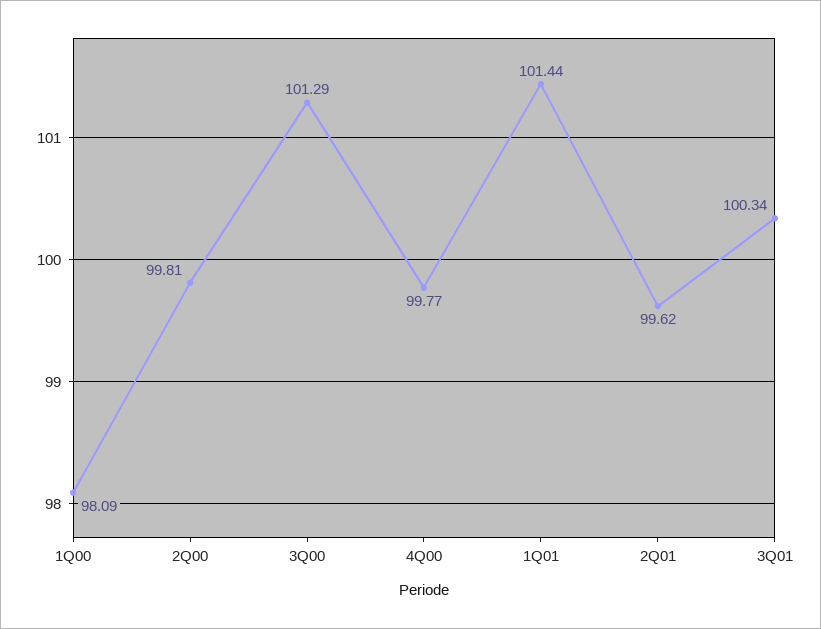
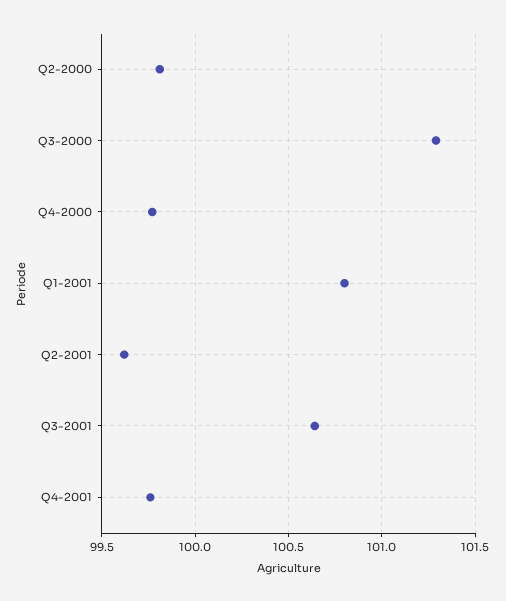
1Q00: 98.09 -> none
1Q01: 101.44 -> 100.8
3Q01: 100.34 -> 100.65
Q4-2001: none -> 99.75

